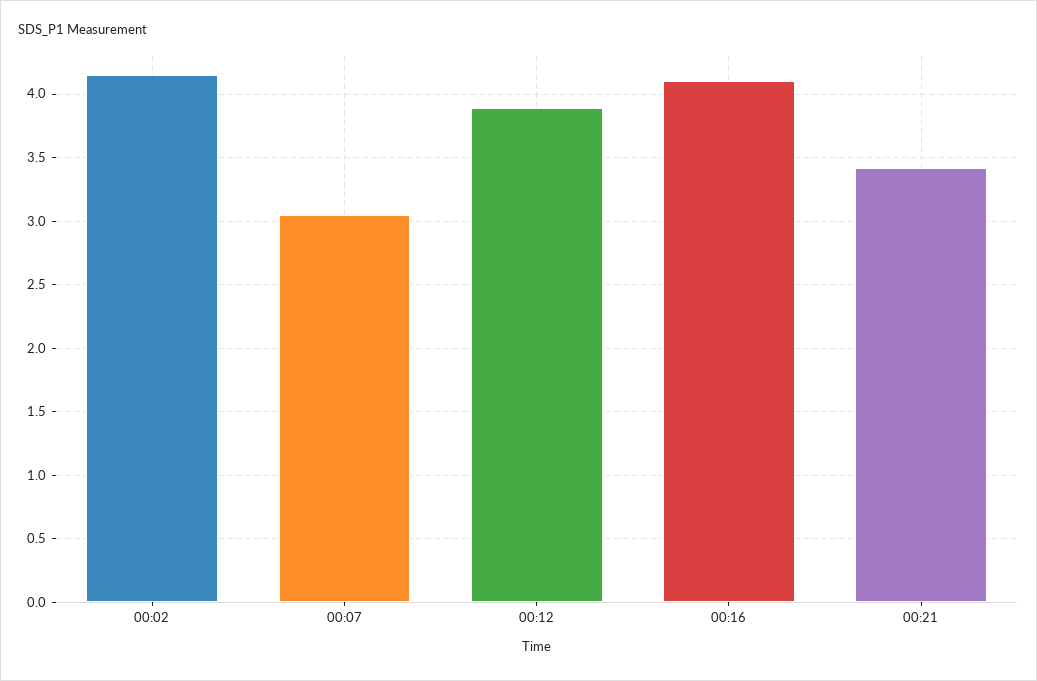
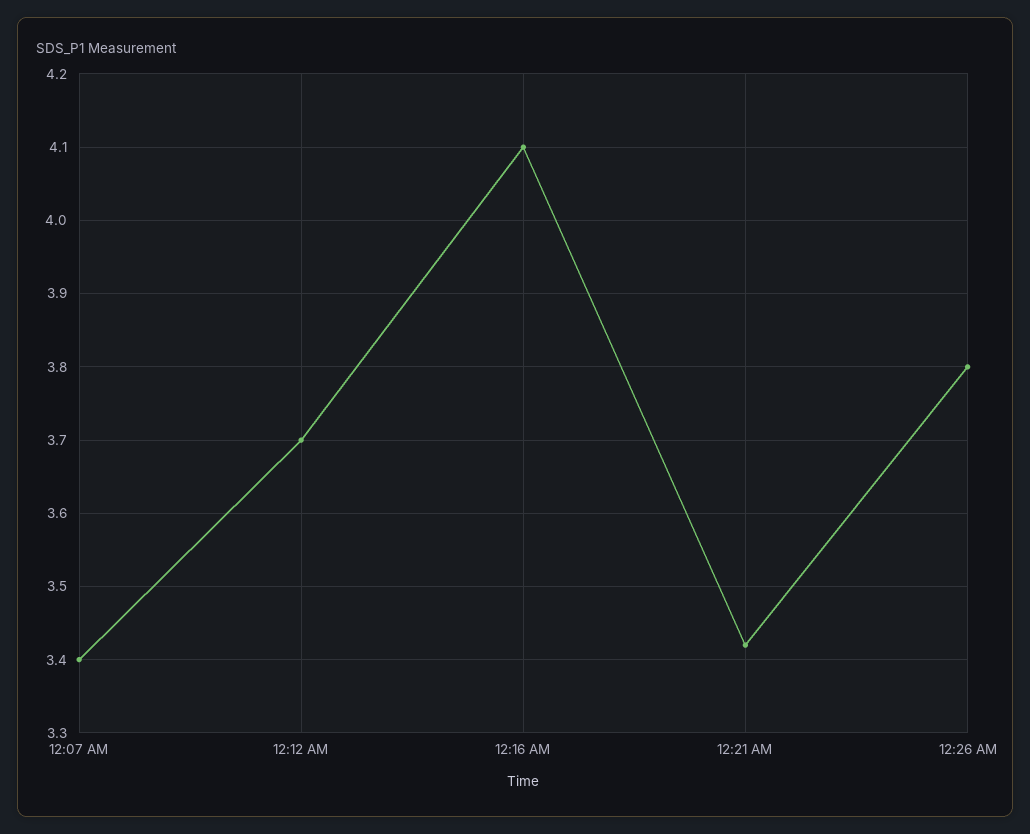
00:02: 4.15 -> none
00:07: 3.05 -> 3.4
00:12: 3.9 -> 3.7
12:26 AM: none -> 3.8

